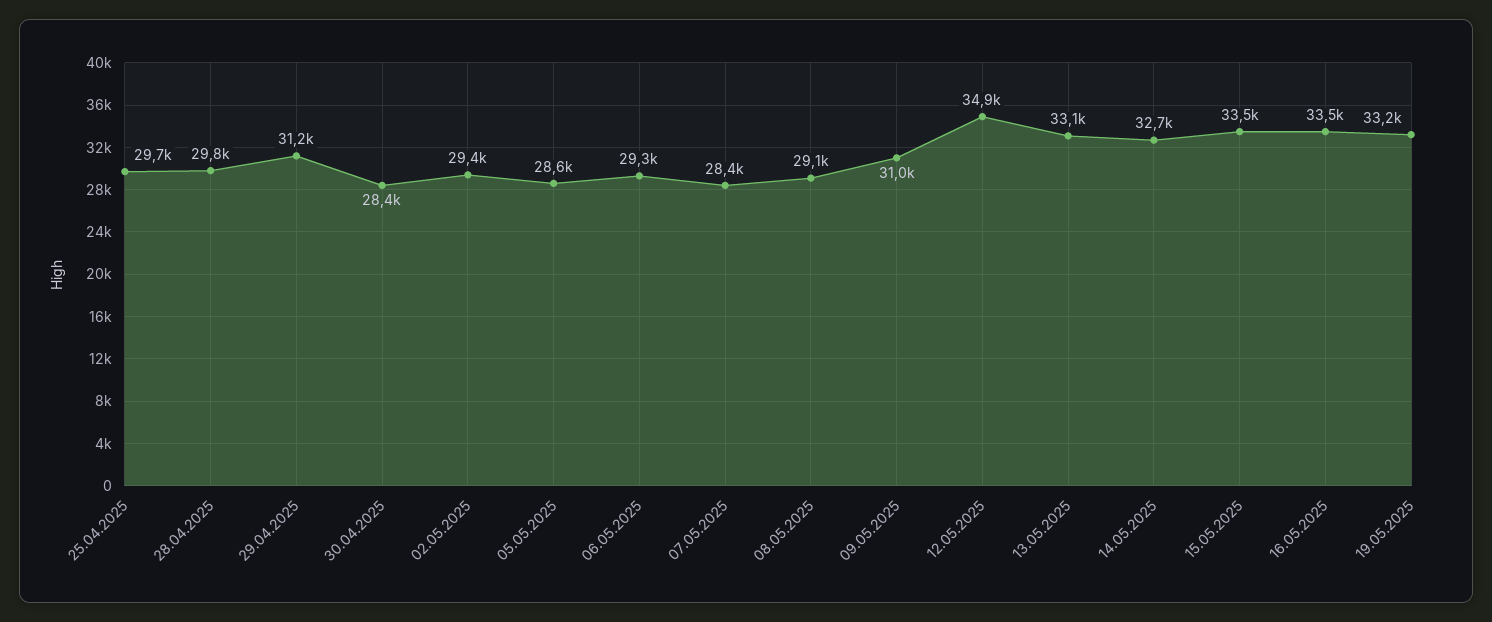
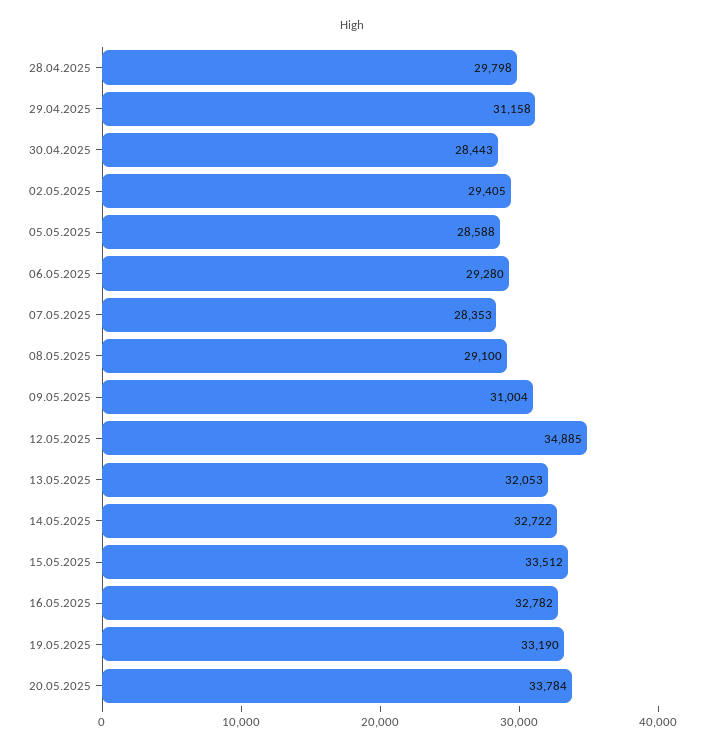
25.04.2025: 29700 -> none
13.05.2025: 33100 -> 32053
16.05.2025: 33500 -> 32782
20.05.2025: none -> 33784

